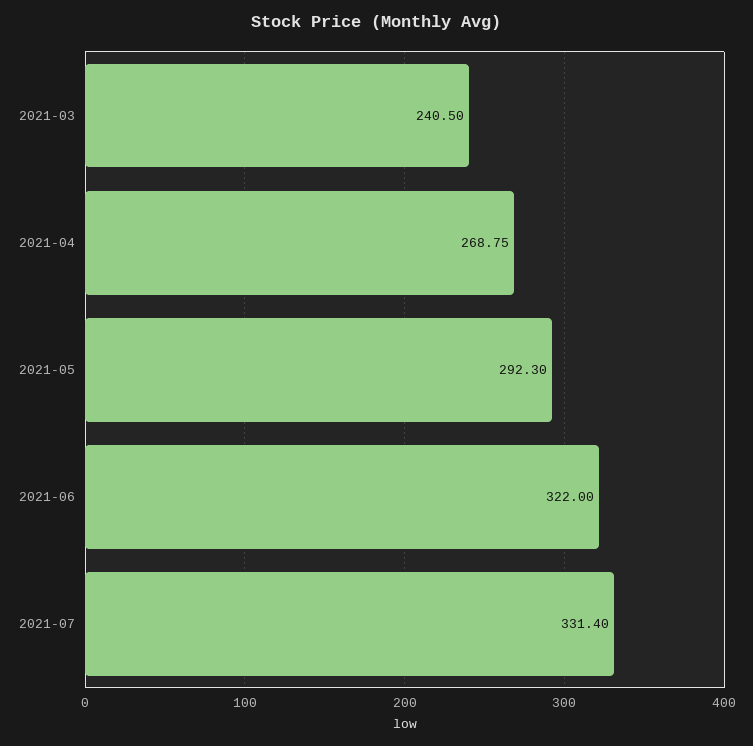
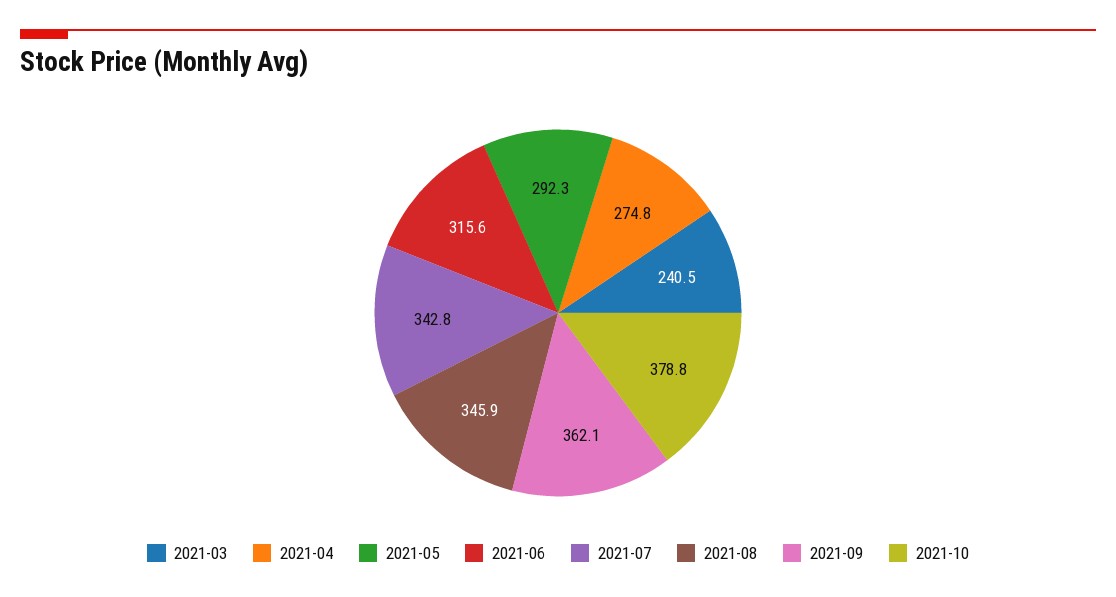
2021-04: 268.75 -> 274.8
2021-06: 322 -> 315.6
2021-07: 331.4 -> 342.8
2021-08: none -> 345.9
2021-09: none -> 362.1
2021-10: none -> 378.8

